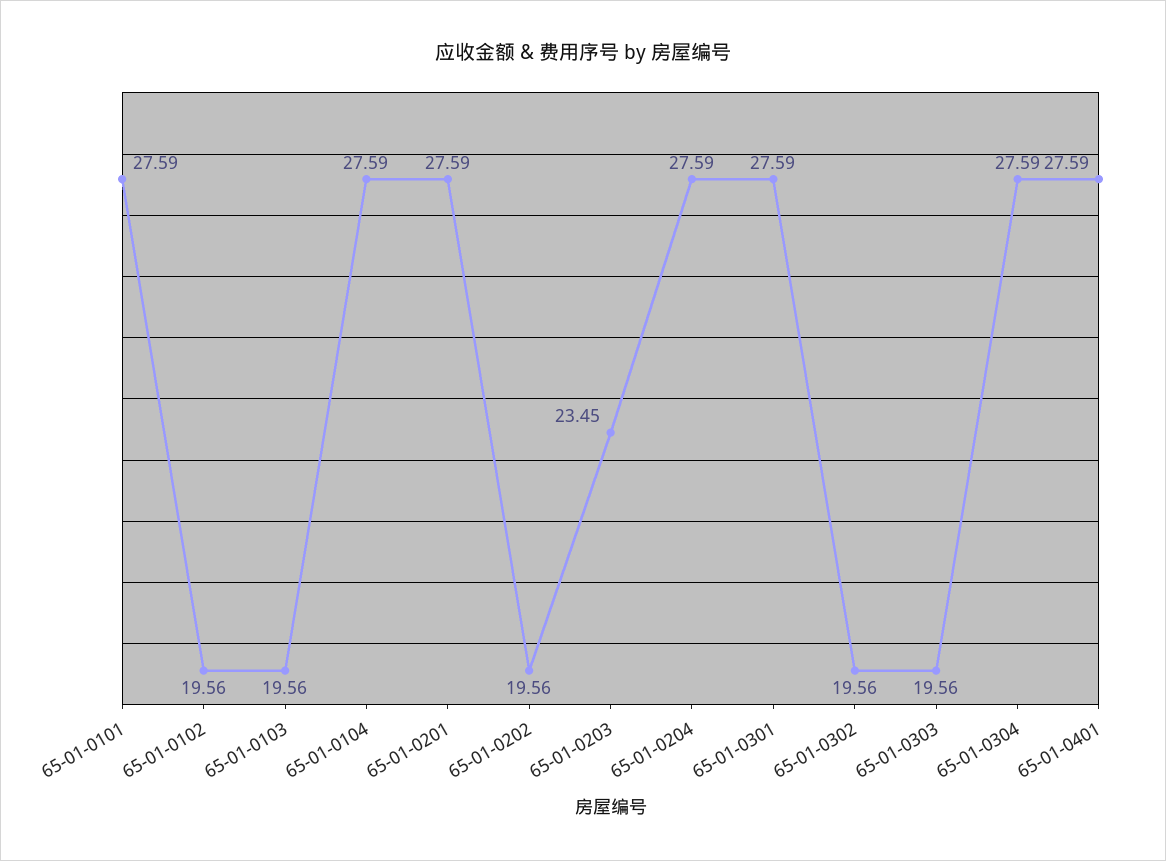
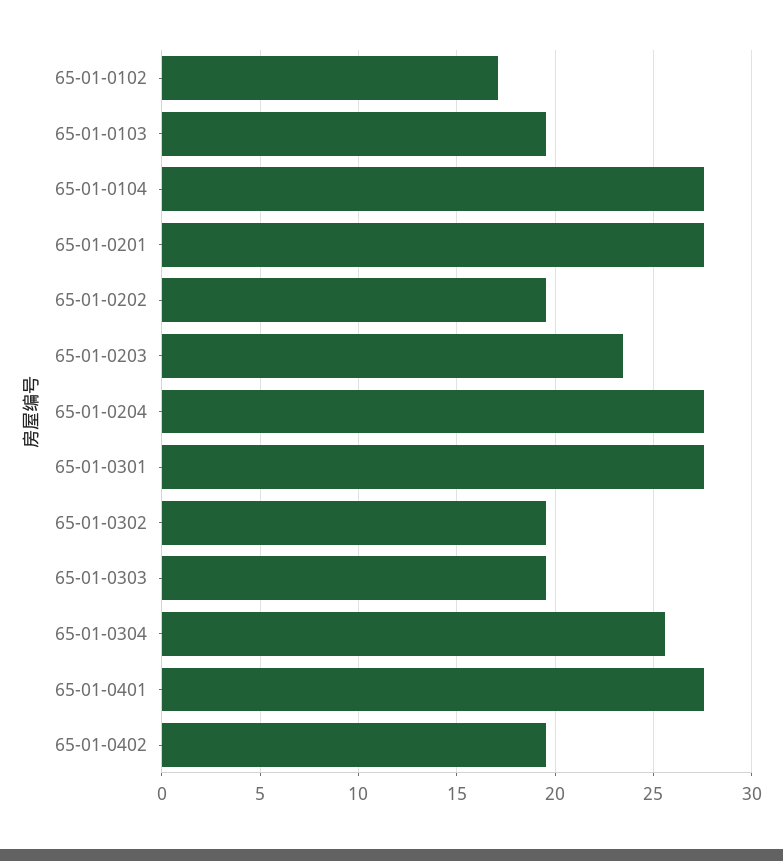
65-01-0101: 27.59 -> none
65-01-0102: 19.56 -> 17
65-01-0304: 27.59 -> 25.5
65-01-0402: none -> 19.5

